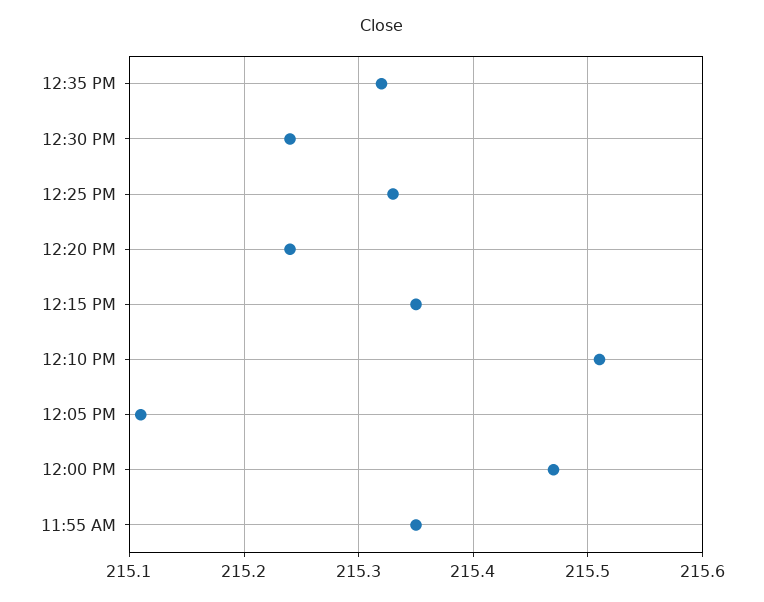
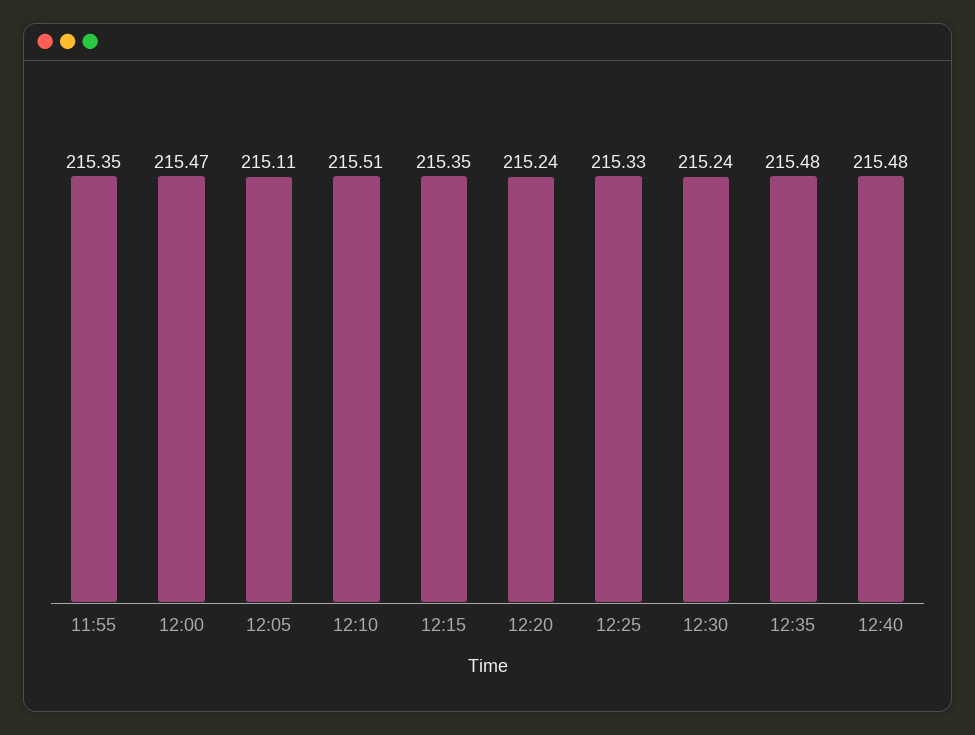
12:35 PM: 215.32 -> 215.48
12:40: none -> 215.48

